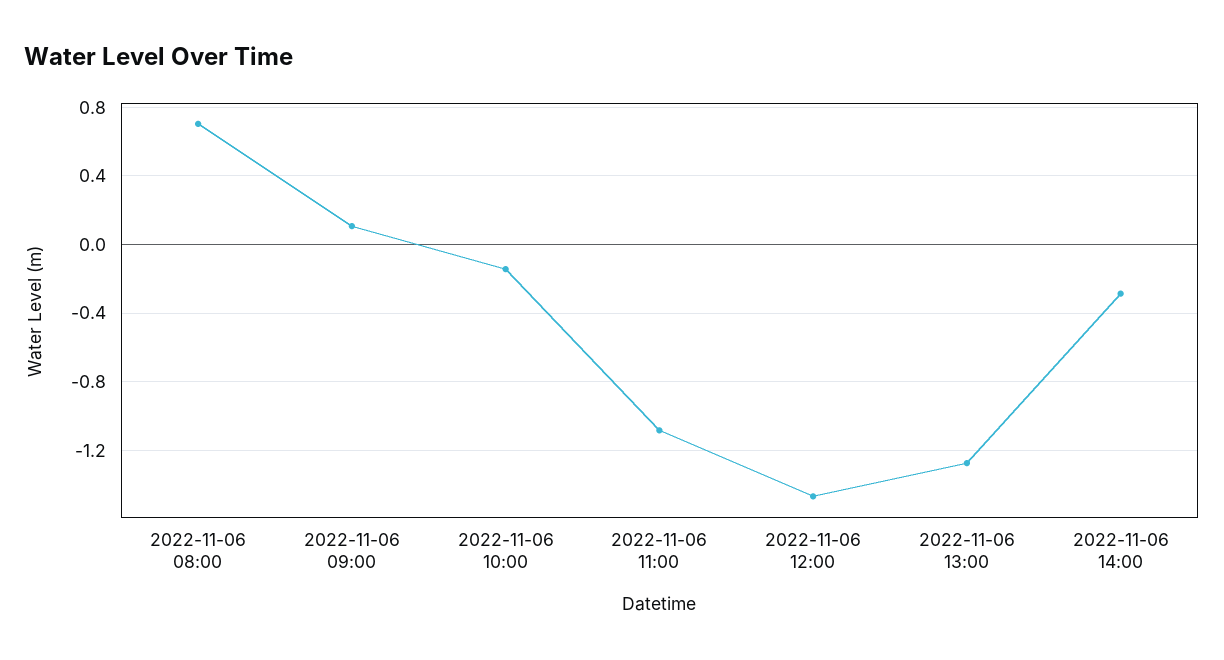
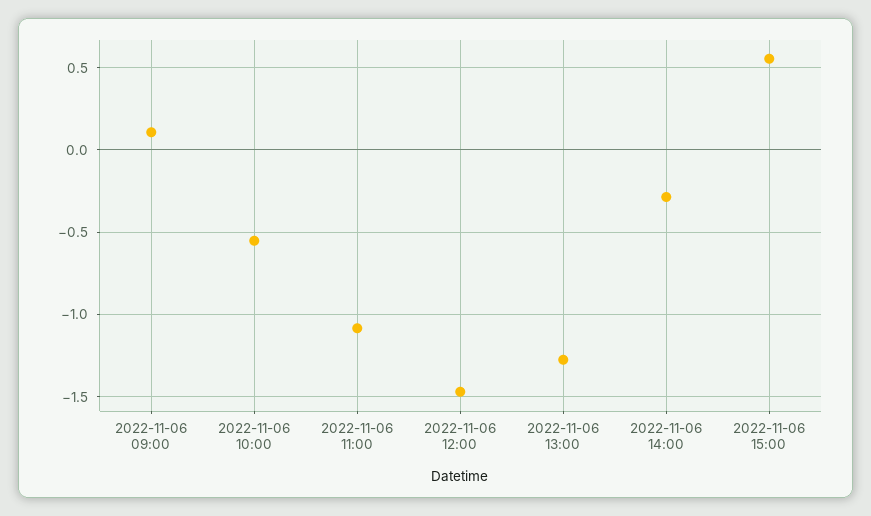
2022-11-06 08:00: 0.7 -> none
2022-11-06 10:00: -0.15 -> -0.55
2022-11-06 15:00: none -> 0.55

